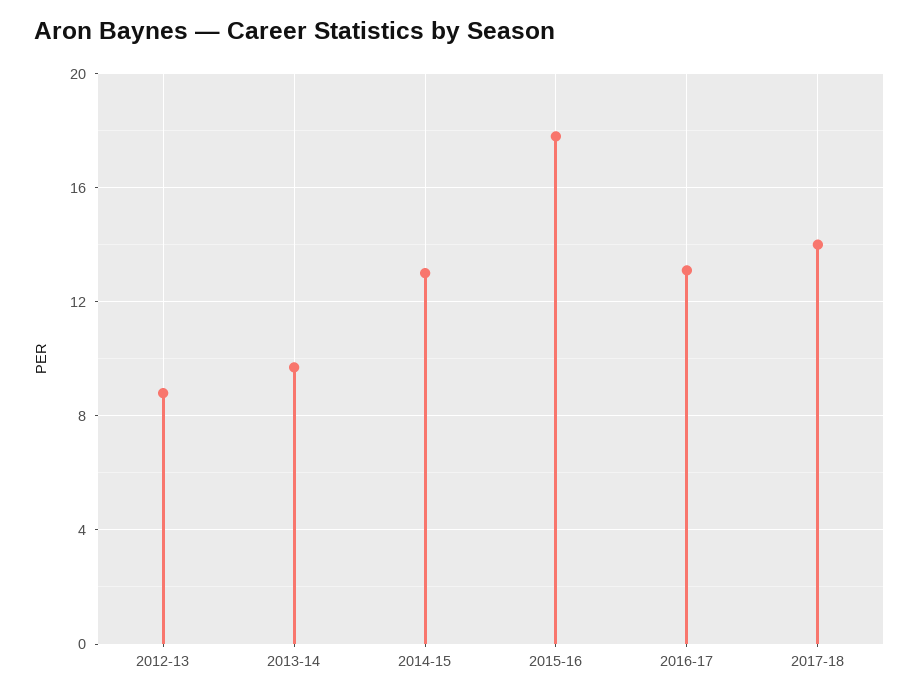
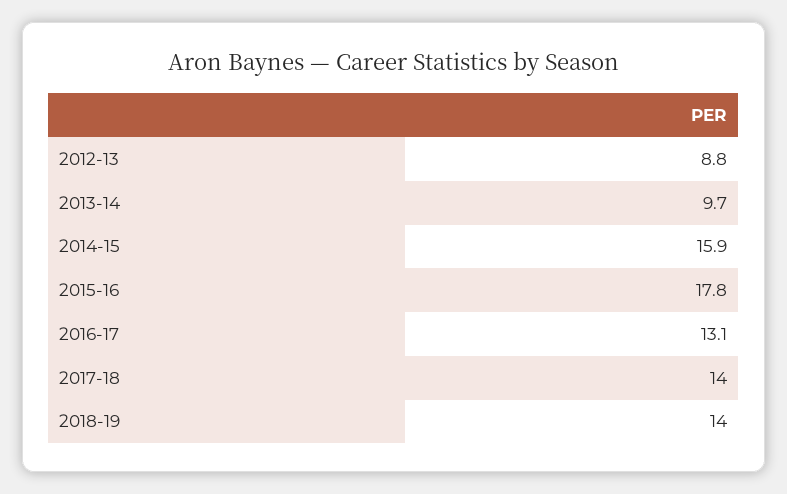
2014-15: 13 -> 15.9
2018-19: none -> 14

